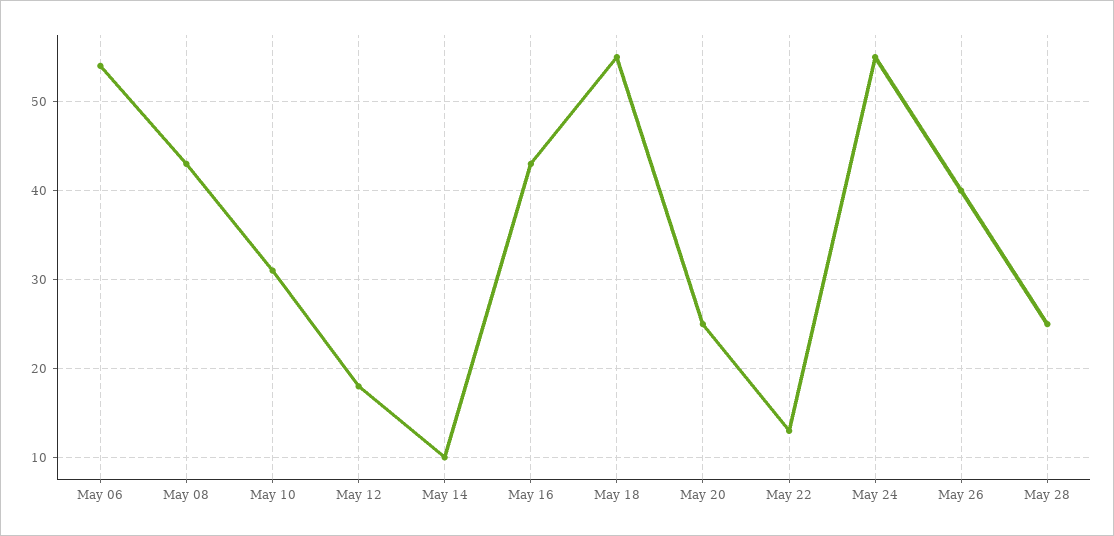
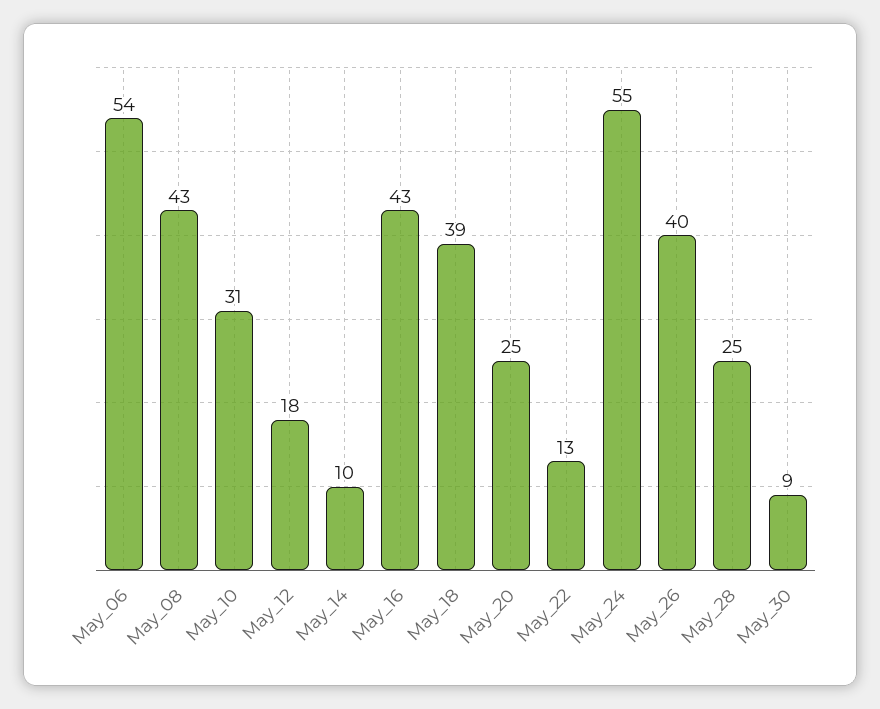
May 18: 55 -> 39
May_30: none -> 9

